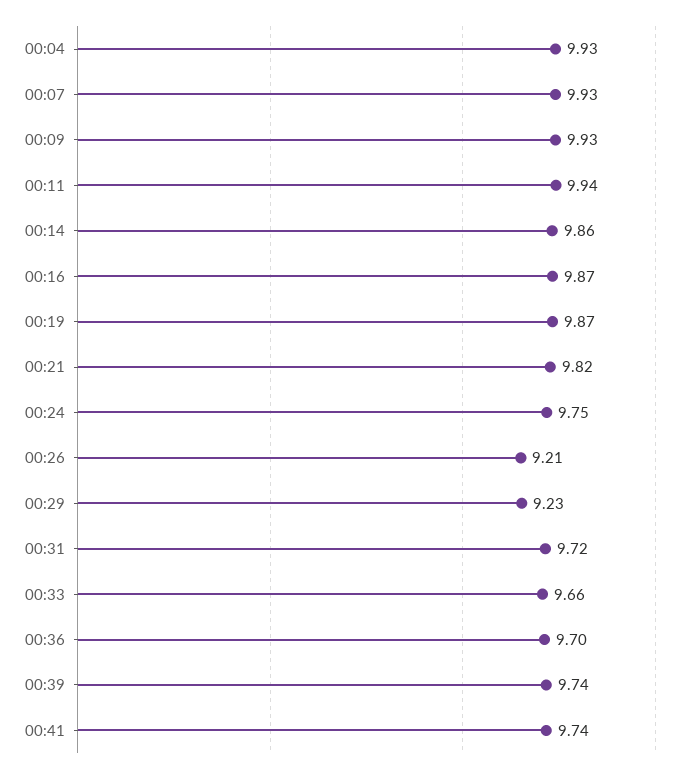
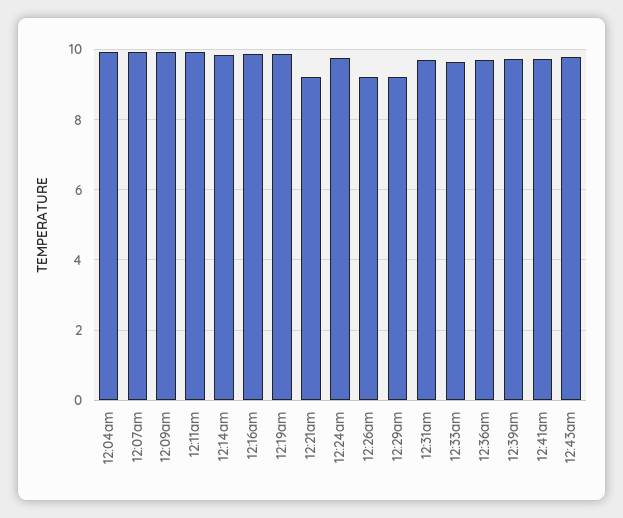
00:21: 9.82 -> 9.2
12:43am: none -> 9.8

